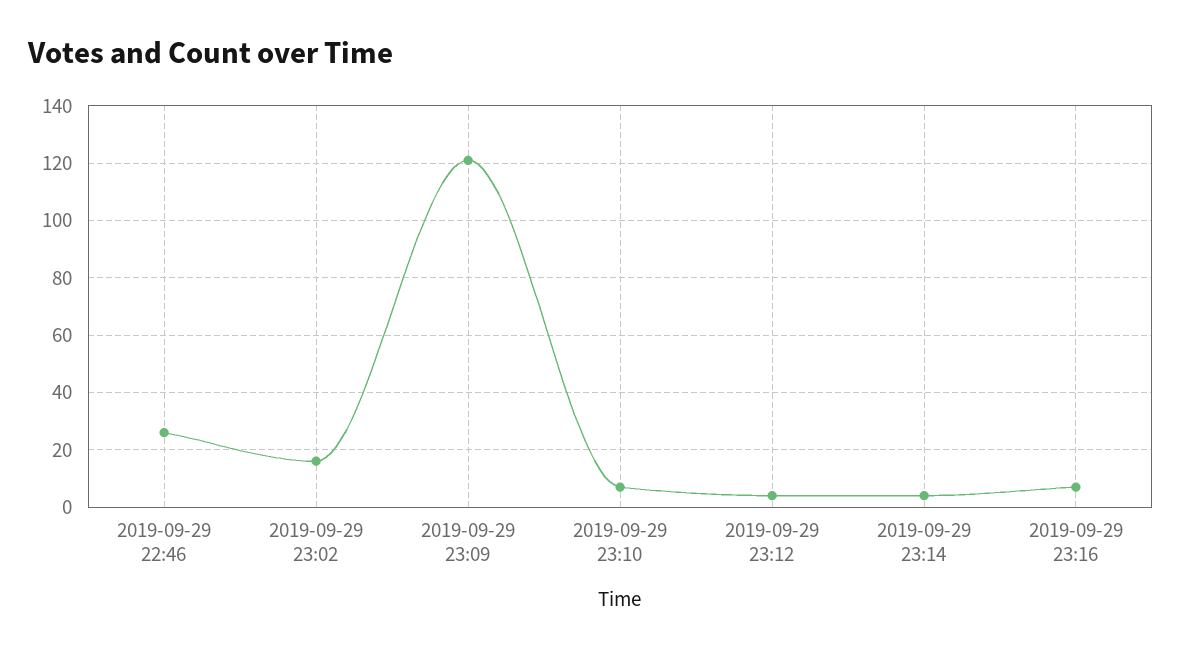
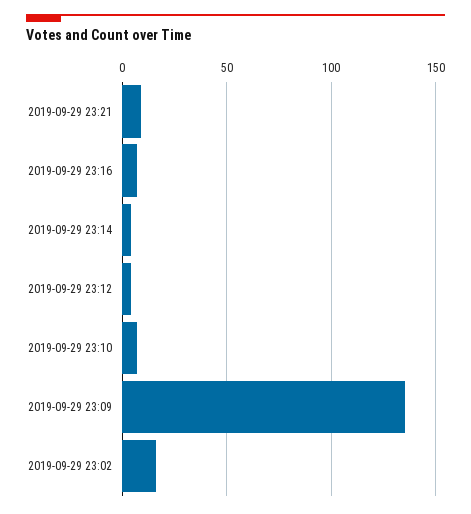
2019-09-29 22:46: 25 -> none
2019-09-29 23:09: 120 -> 135
2019-09-29 23:21: none -> 10

